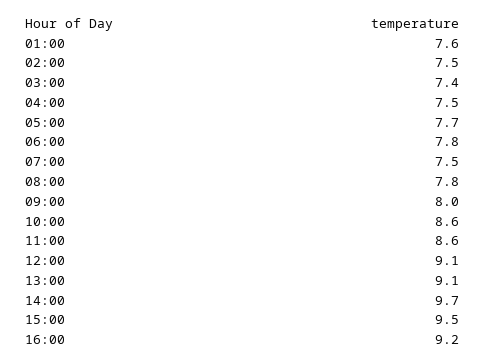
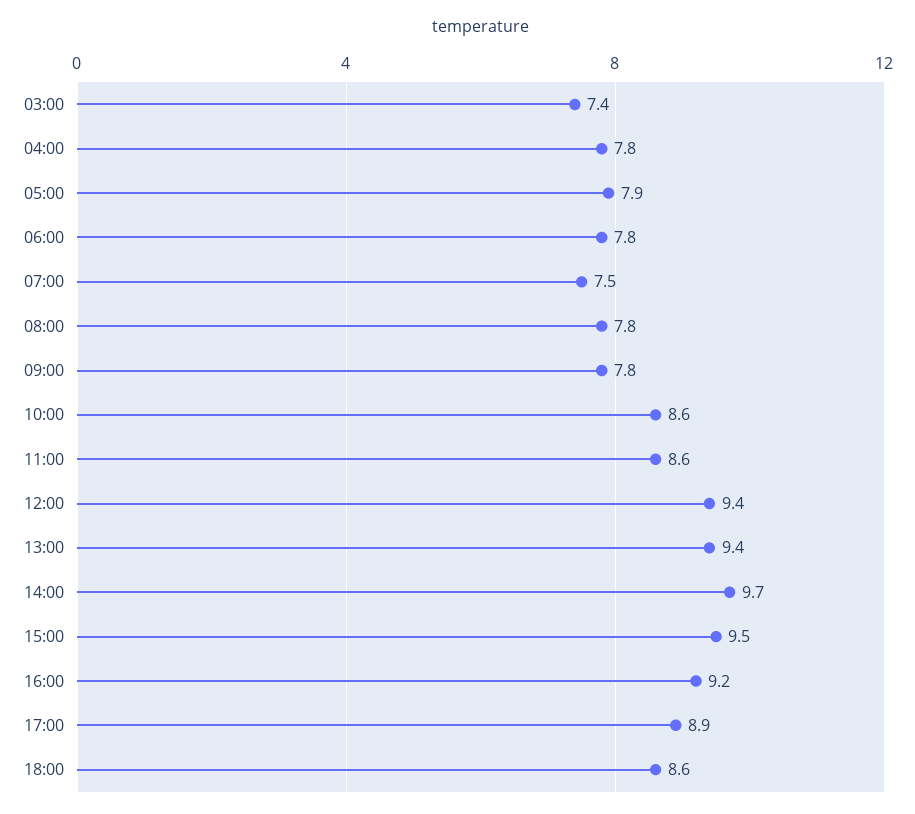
01:00: 7.6 -> none
02:00: 7.5 -> none
04:00: 7.5 -> 7.8
05:00: 7.7 -> 7.9
09:00: 8 -> 7.8
12:00: 9.1 -> 9.4
13:00: 9.1 -> 9.4
17:00: none -> 8.9
18:00: none -> 8.6

